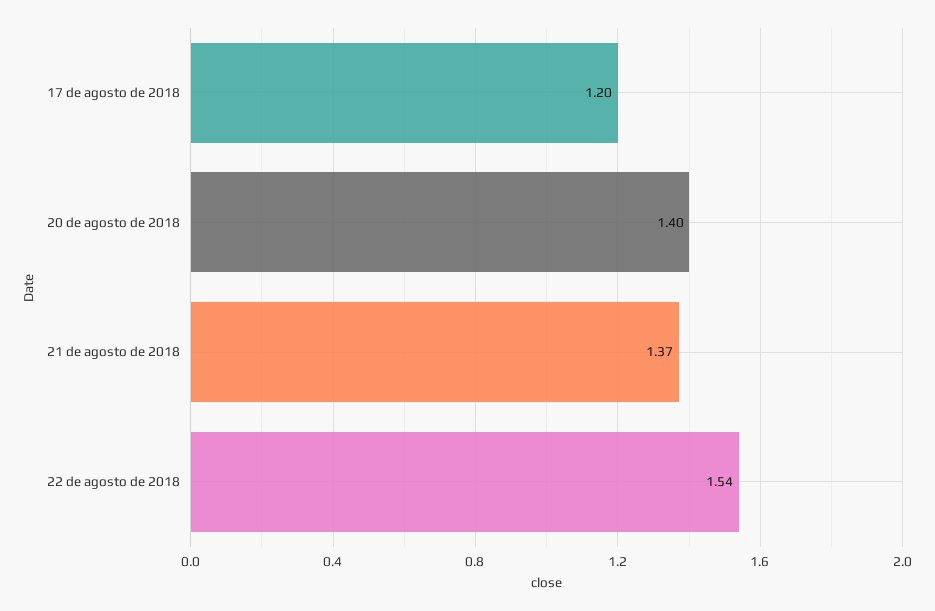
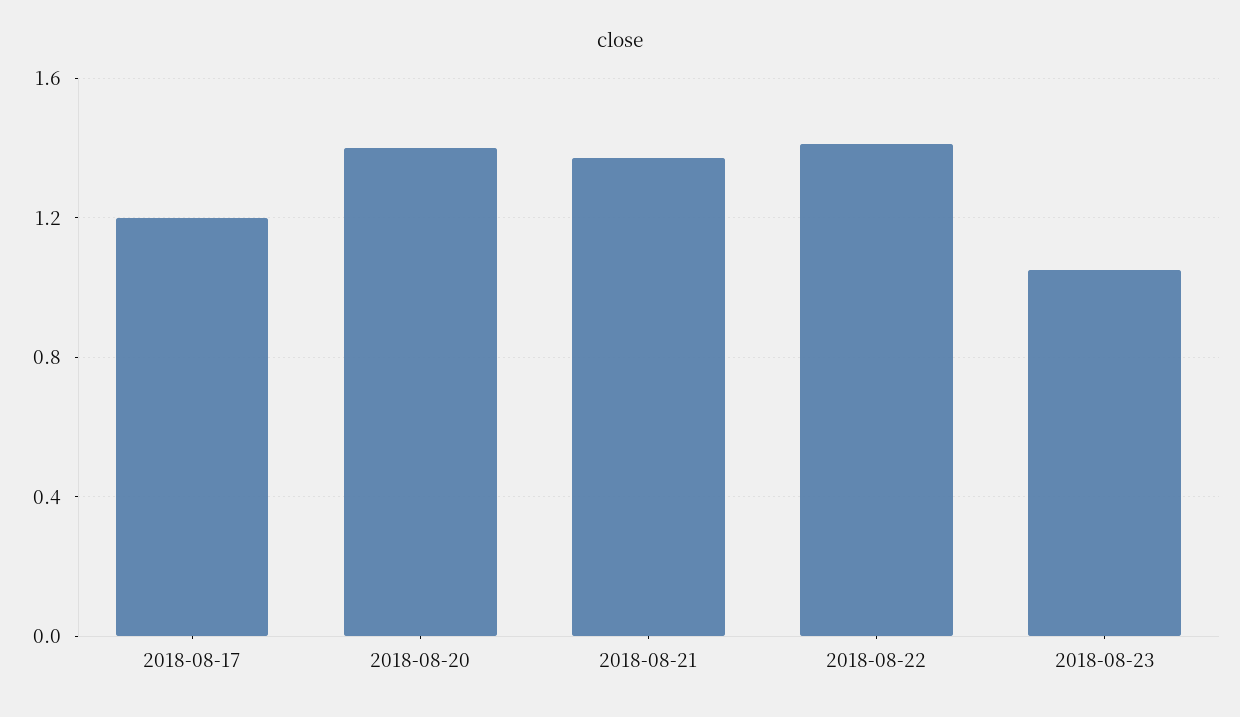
22 de agosto de 2018: 1.54 -> 1.4
2018-08-23: none -> 1.05

